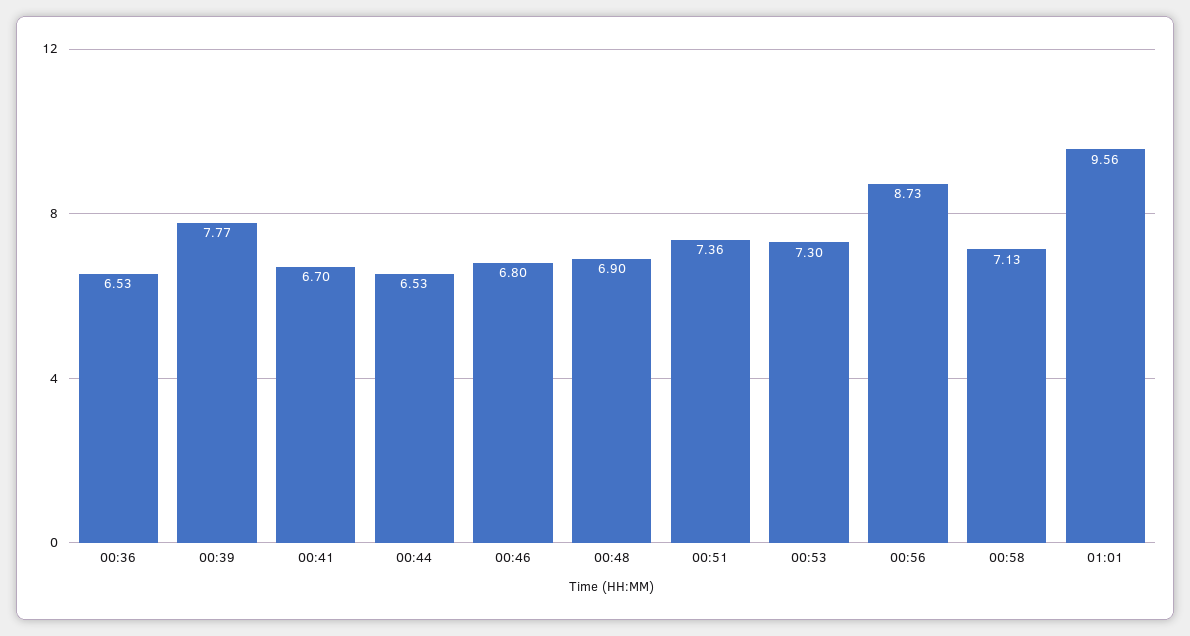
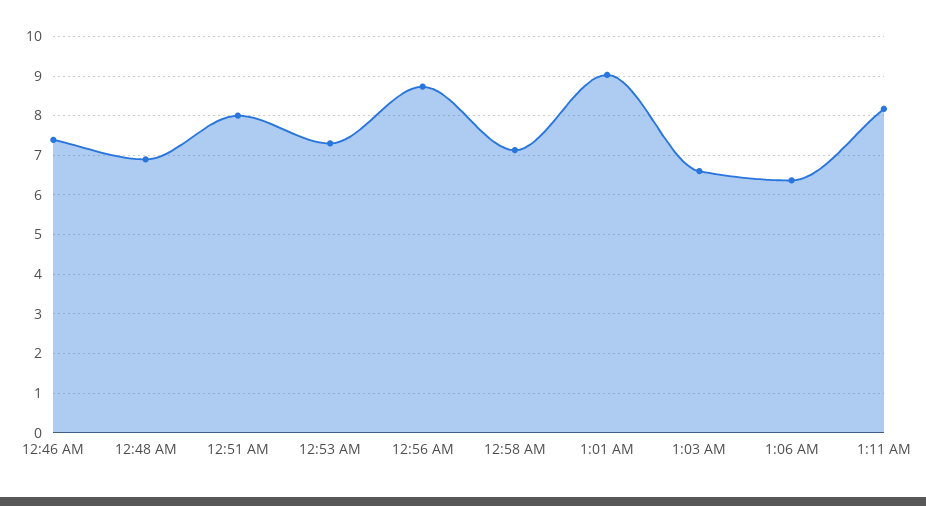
00:36: 6.53 -> none
00:39: 7.77 -> none
00:41: 6.7 -> none
00:44: 6.53 -> none
00:46: 6.8 -> 7.4
00:51: 7.36 -> 8
01:01: 9.56 -> 9
1:03 AM: none -> 6.6
1:06 AM: none -> 6.4
1:11 AM: none -> 8.2

